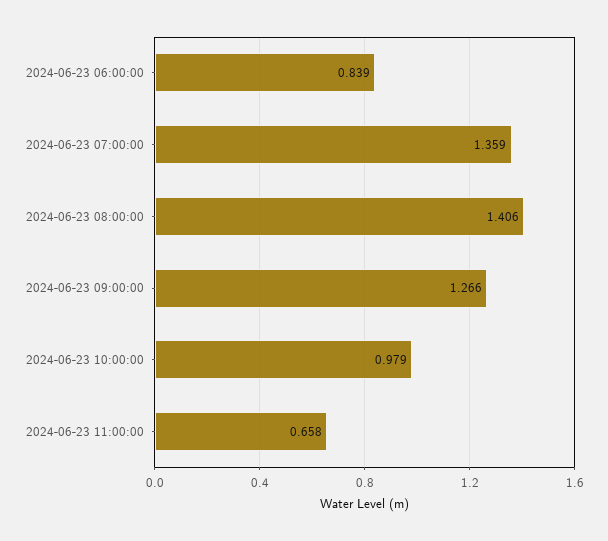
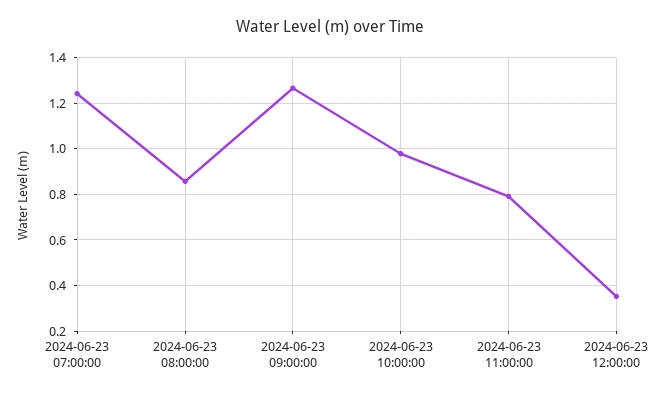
2024-06-23 06:00:00: 0.839 -> none
2024-06-23 07:00:00: 1.359 -> 1.25
2024-06-23 08:00:00: 1.406 -> 0.85
2024-06-23 11:00:00: 0.658 -> 0.8
2024-06-23 12:00:00: none -> 0.35

